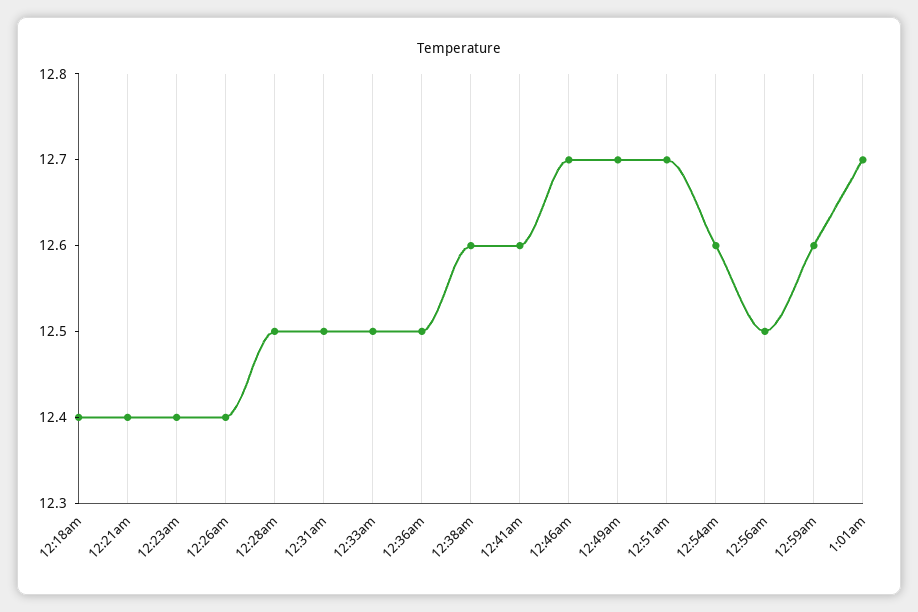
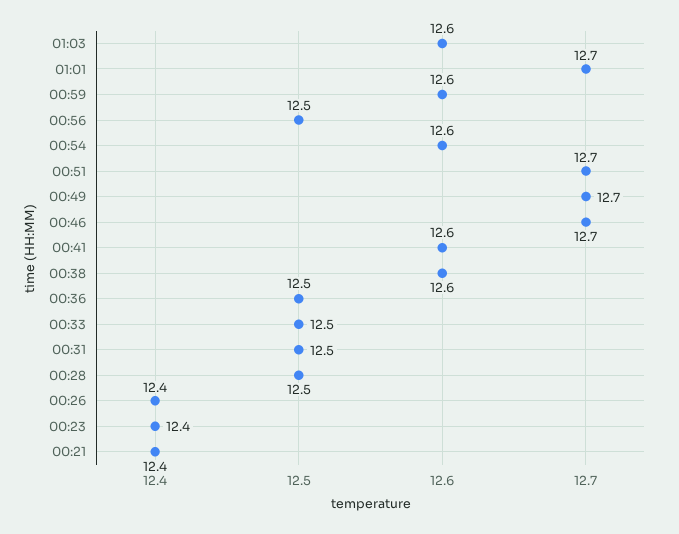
12:18am: 12.4 -> none
01:03: none -> 12.6

